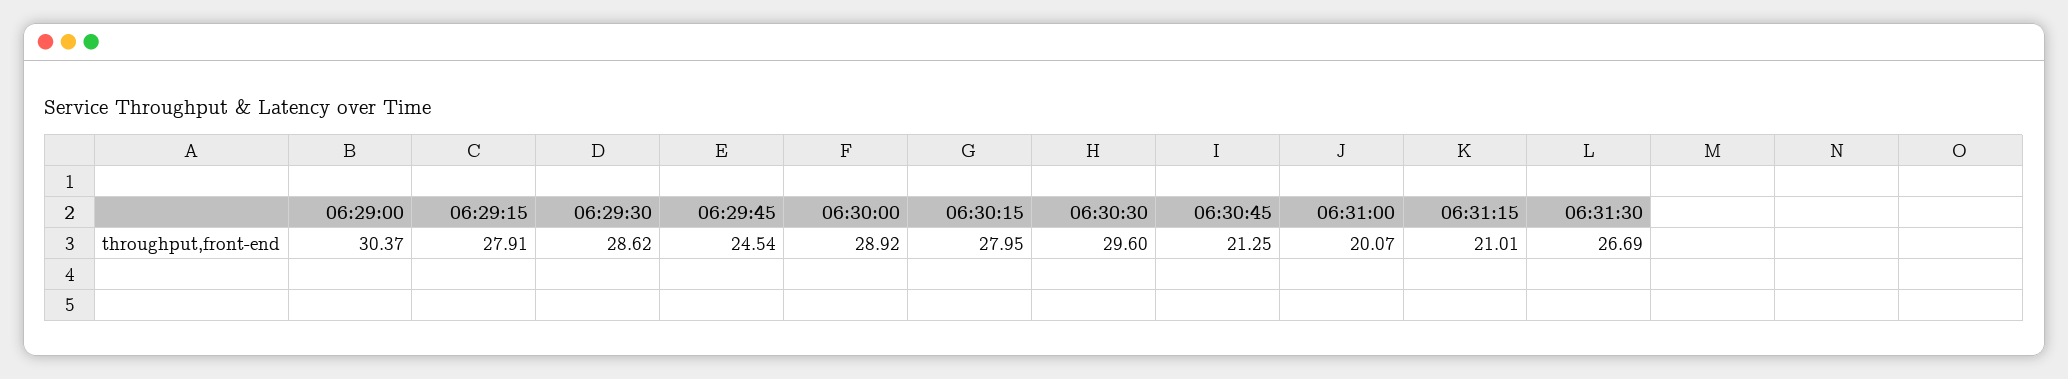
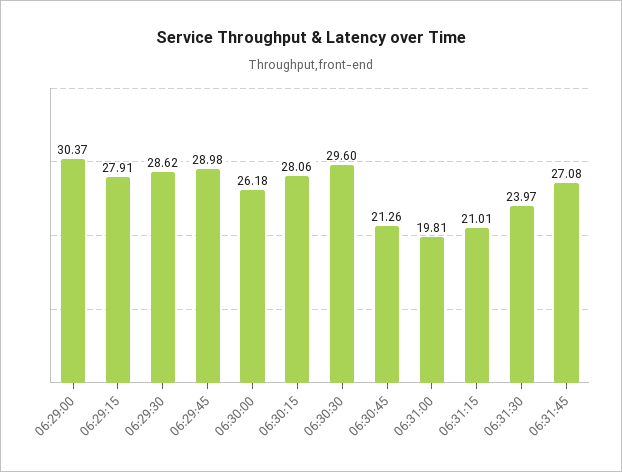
06:29:45: 24.54 -> 28.98
06:30:00: 28.92 -> 26.18
06:30:15: 27.95 -> 28.06
06:30:45: 21.25 -> 21.26
06:31:00: 20.07 -> 19.81
06:31:30: 26.69 -> 23.97
06:31:45: none -> 27.08

